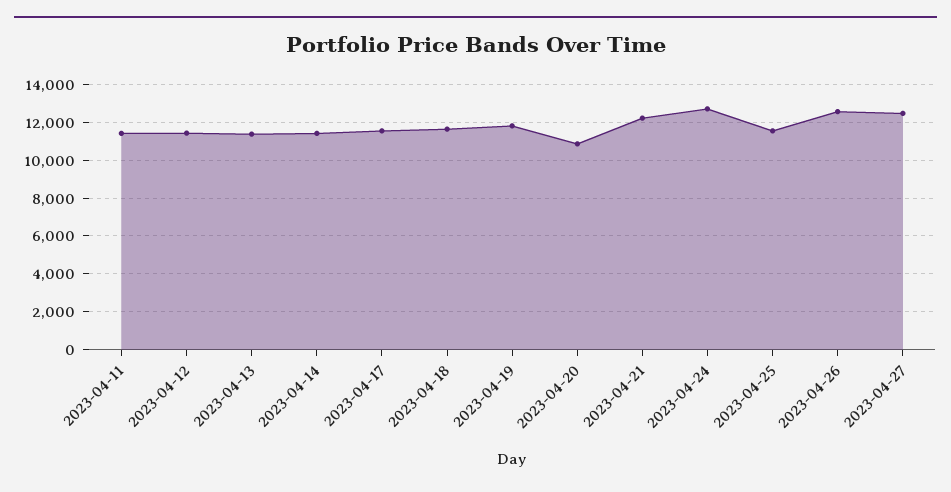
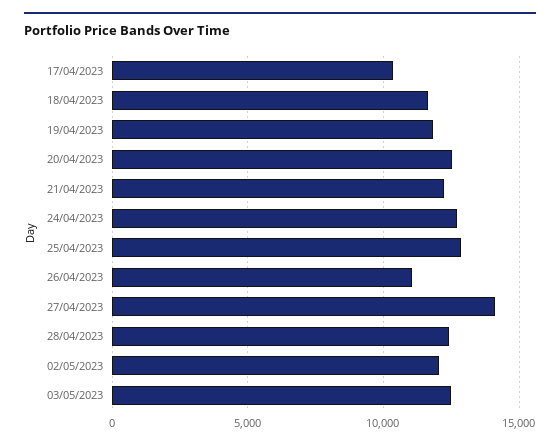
2023-04-11: 11500 -> none
2023-04-12: 11500 -> none
2023-04-13: 11500 -> none
2023-04-14: 11500 -> none
2023-04-17: 11500 -> 10500
2023-04-20: 11000 -> 12500
2023-04-25: 11500 -> 13000
2023-04-26: 12500 -> 11000
2023-04-27: 12500 -> 14000
28/04/2023: none -> 12500
02/05/2023: none -> 12000
03/05/2023: none -> 12500

